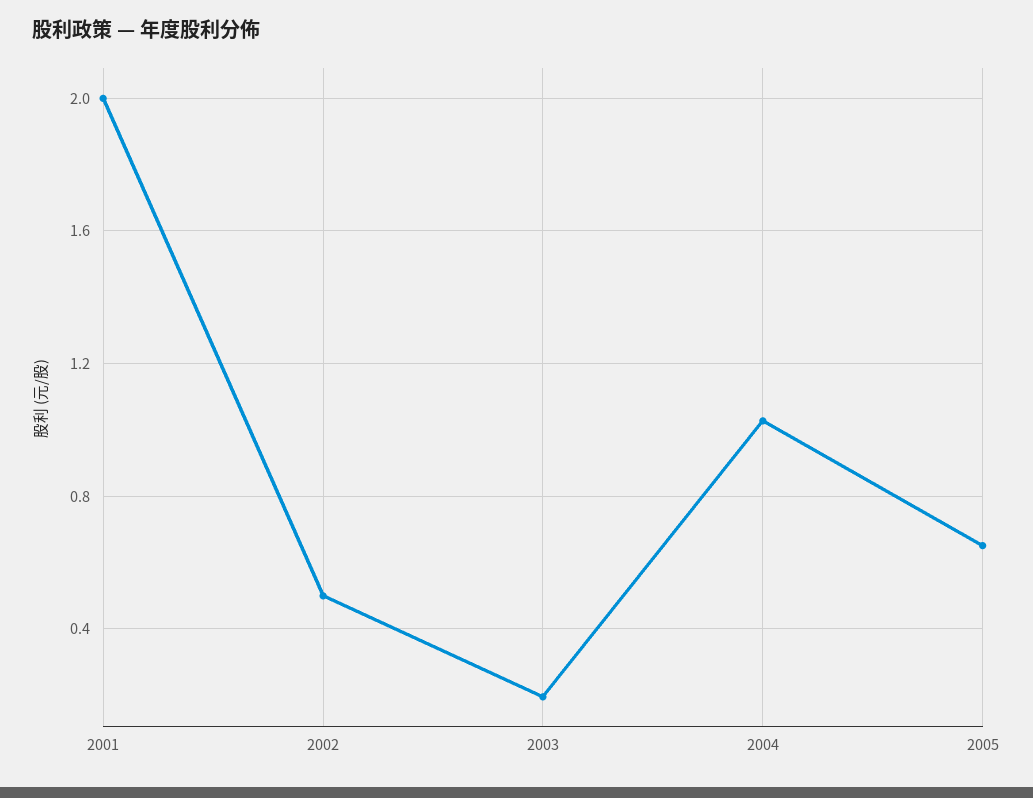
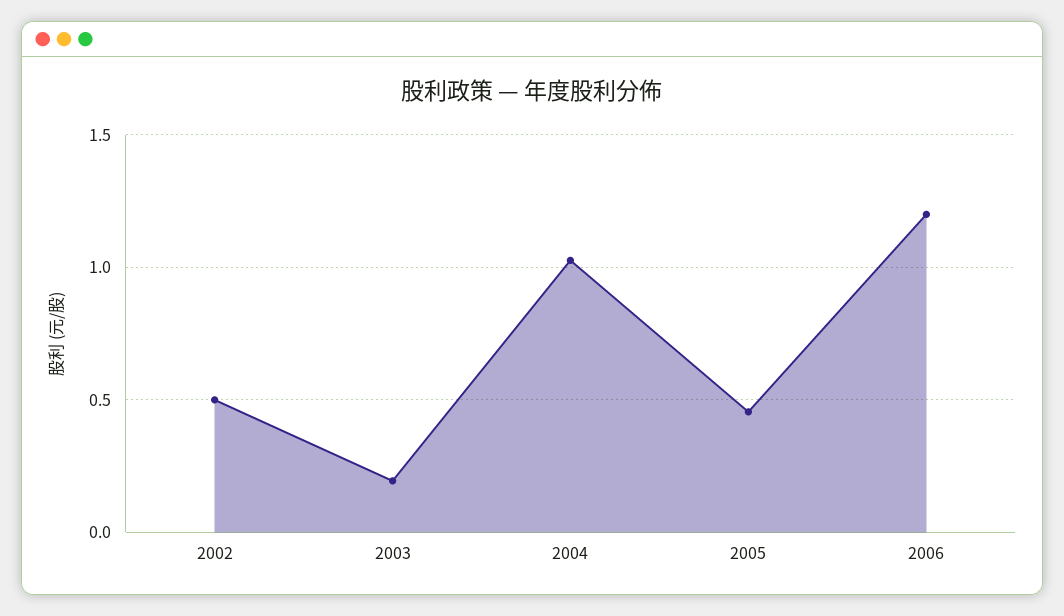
2001: 2 -> none
2005: 0.65 -> 0.45
2006: none -> 1.2

